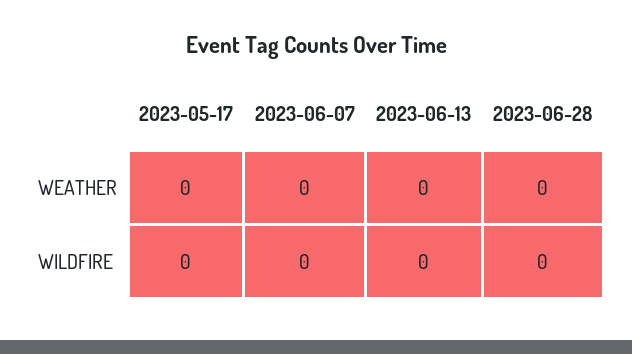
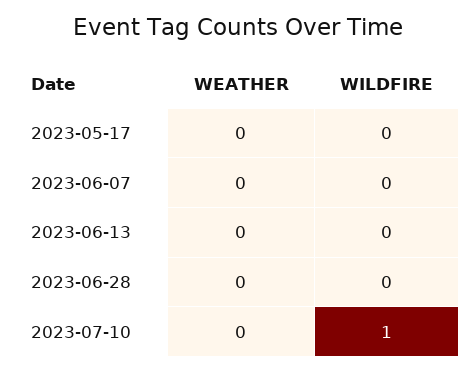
2023-07-10, WEATHER: none -> 0
2023-07-10, WILDFIRE: none -> 1

